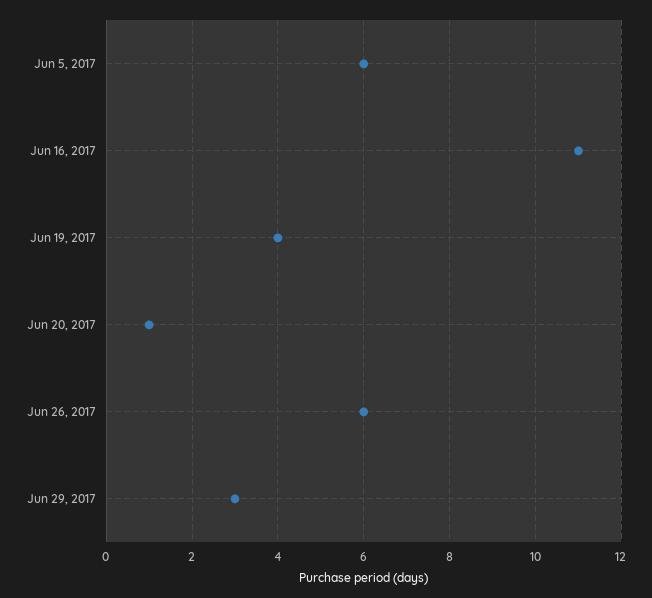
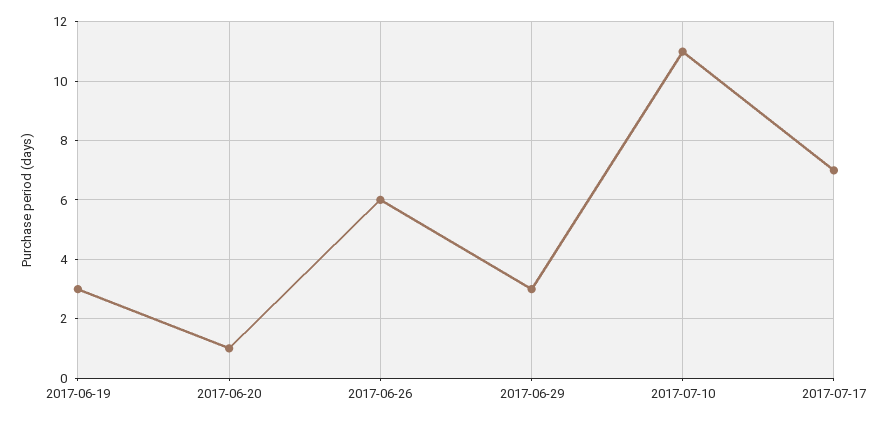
Jun 5, 2017: 6 -> none
Jun 16, 2017: 11 -> none
Jun 19, 2017: 4 -> 3
2017-07-10: none -> 11
2017-07-17: none -> 7

